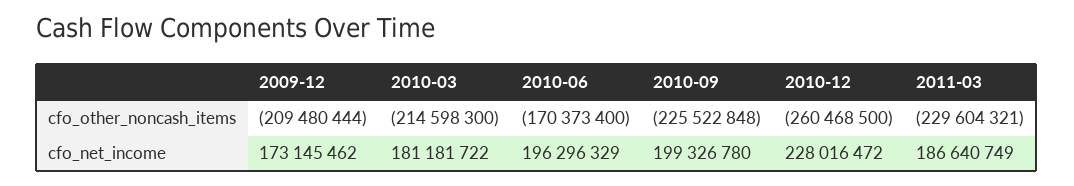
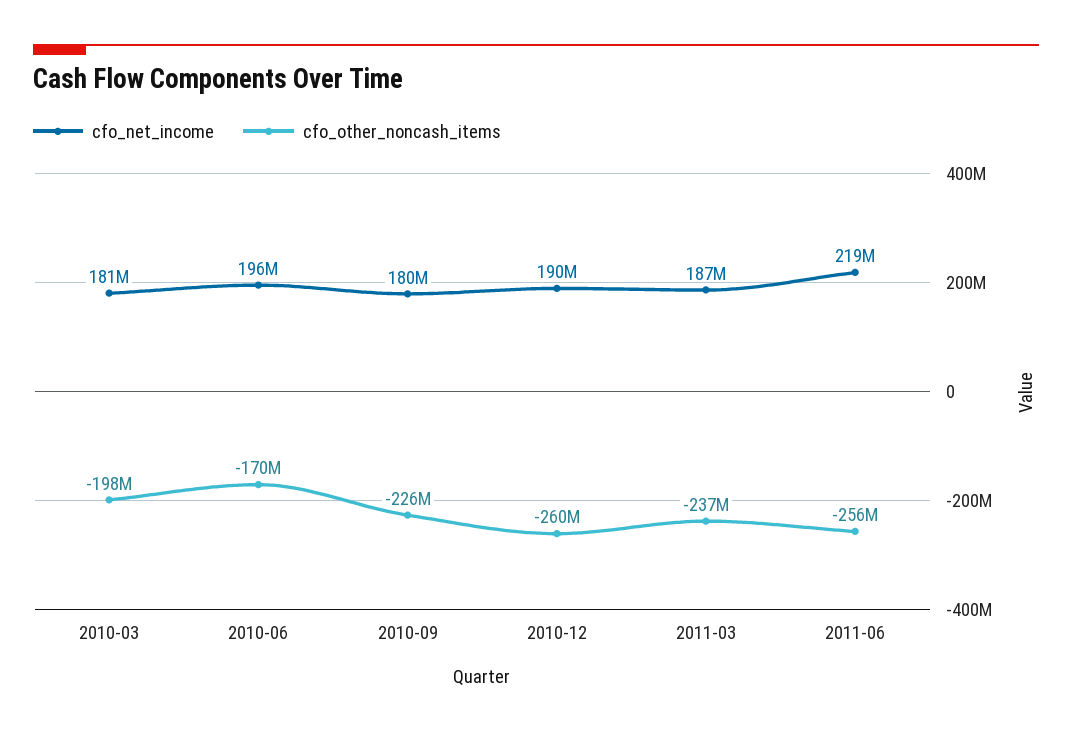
cfo_other_noncash_items, 2009-12: -209480444 -> none
cfo_other_noncash_items, 2010-03: -214598300 -> -198000000
cfo_other_noncash_items, 2011-03: -229604321 -> -237000000
cfo_net_income, 2009-12: 173145462 -> none
cfo_net_income, 2010-09: 199326780 -> 180000000
cfo_net_income, 2010-12: 228016472 -> 190000000
cfo_net_income, 2011-06: none -> 219000000
cfo_other_noncash_items, 2011-06: none -> -256000000

